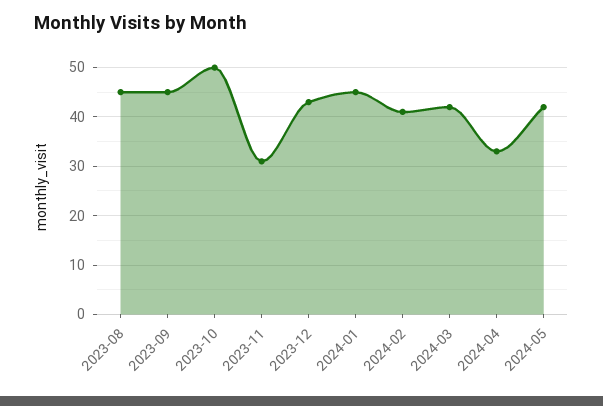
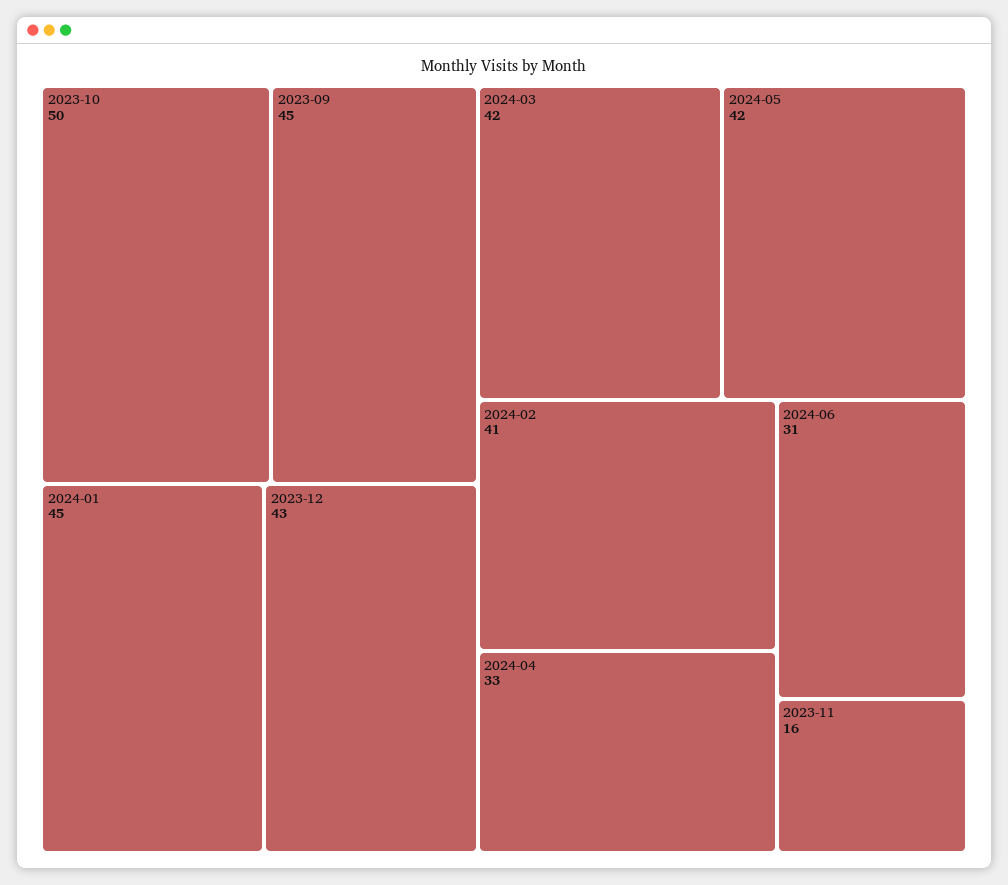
2023-08: 45 -> none
2023-11: 30 -> 16
2024-06: none -> 31

